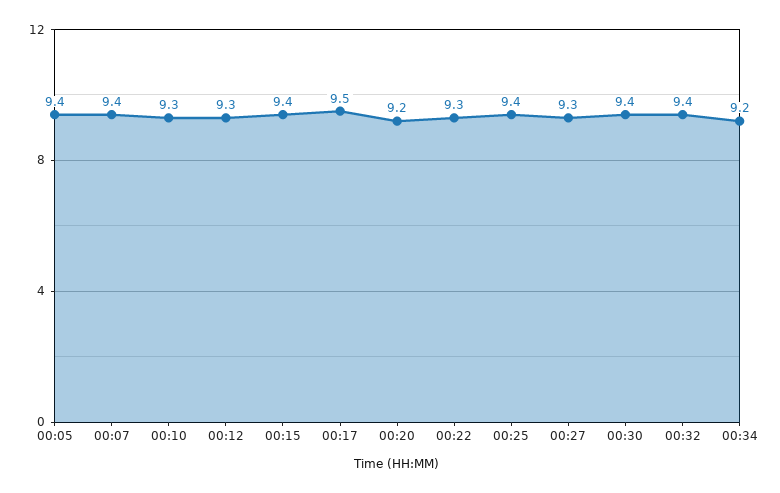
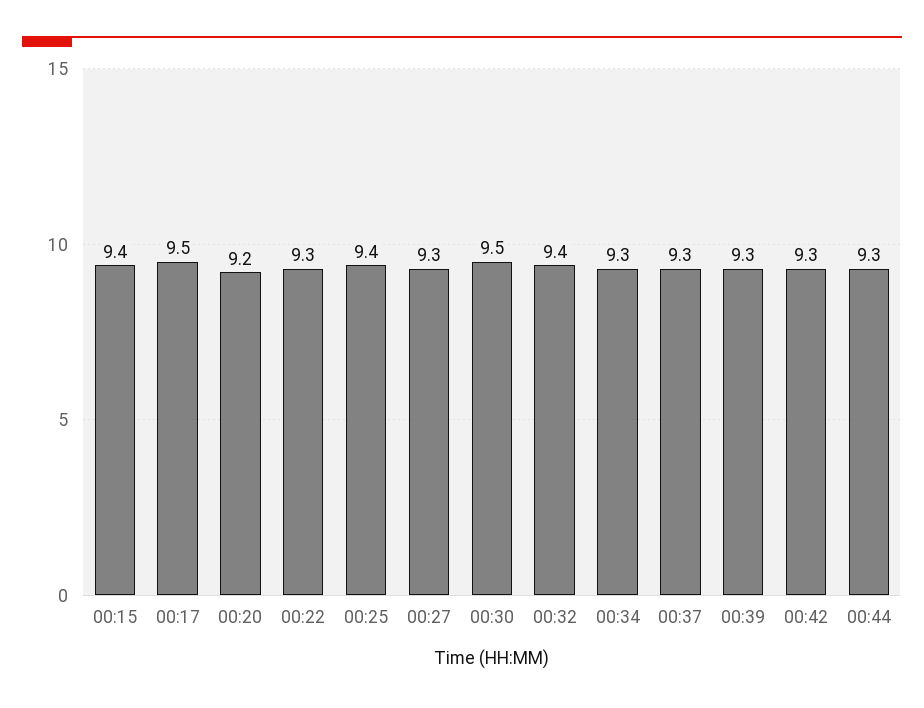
00:05: 9.4 -> none
00:07: 9.4 -> none
00:10: 9.3 -> none
00:12: 9.3 -> none
00:30: 9.4 -> 9.5
00:34: 9.2 -> 9.3
00:37: none -> 9.3
00:39: none -> 9.3
00:42: none -> 9.3
00:44: none -> 9.3

